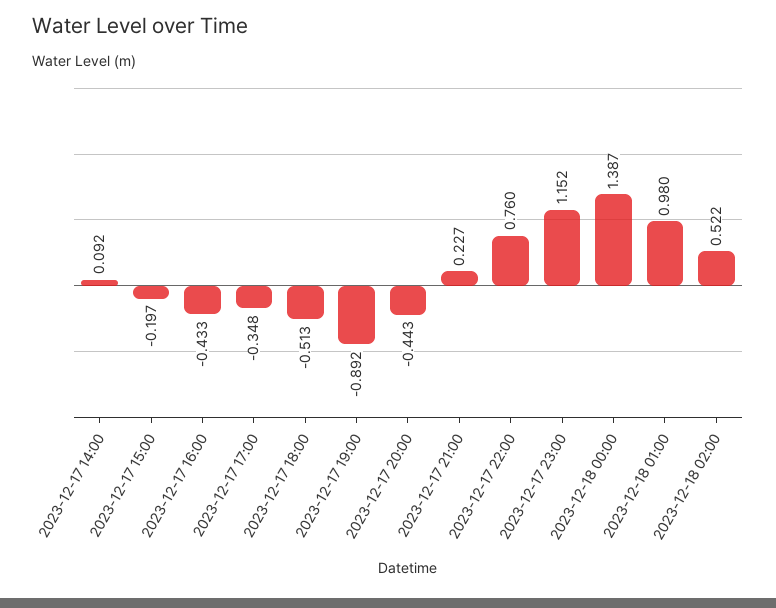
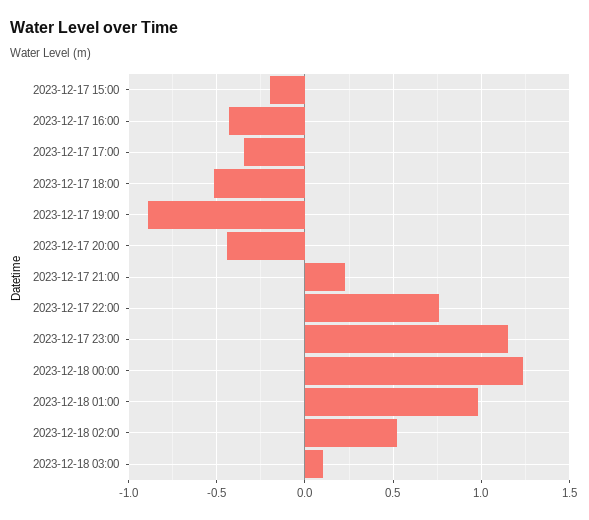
2023-12-17 14:00: 0.092 -> none
2023-12-18 00:00: 1.387 -> 1.25
2023-12-18 03:00: none -> 0.1

